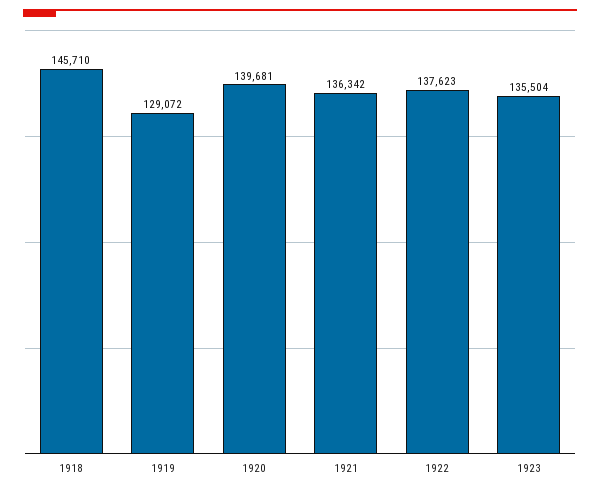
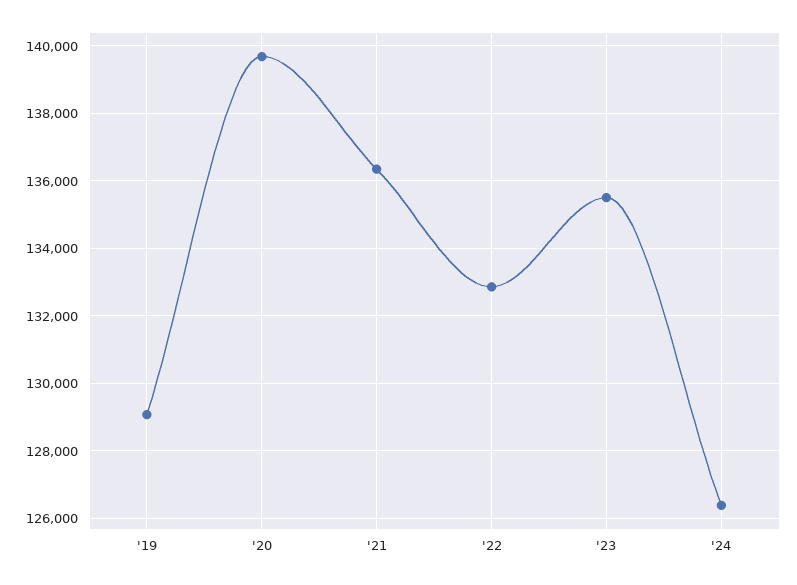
1918: 145710 -> none
1922: 137623 -> 132800
'24: none -> 126400

